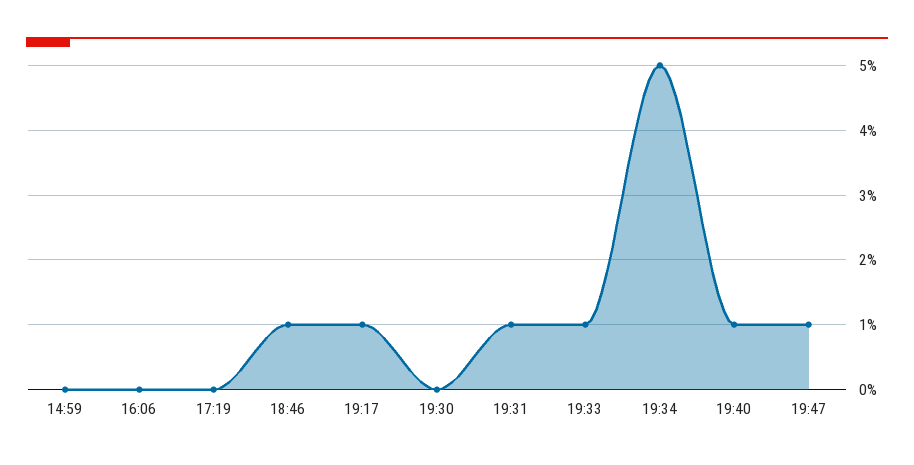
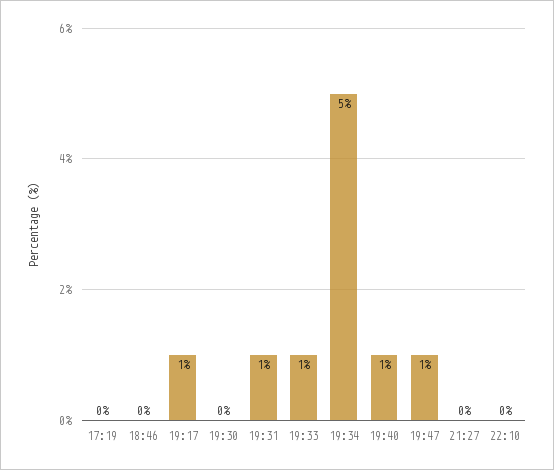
14:59: 0 -> none
16:06: 0 -> none
18:46: 1 -> 0
21:27: none -> 0
22:10: none -> 0

